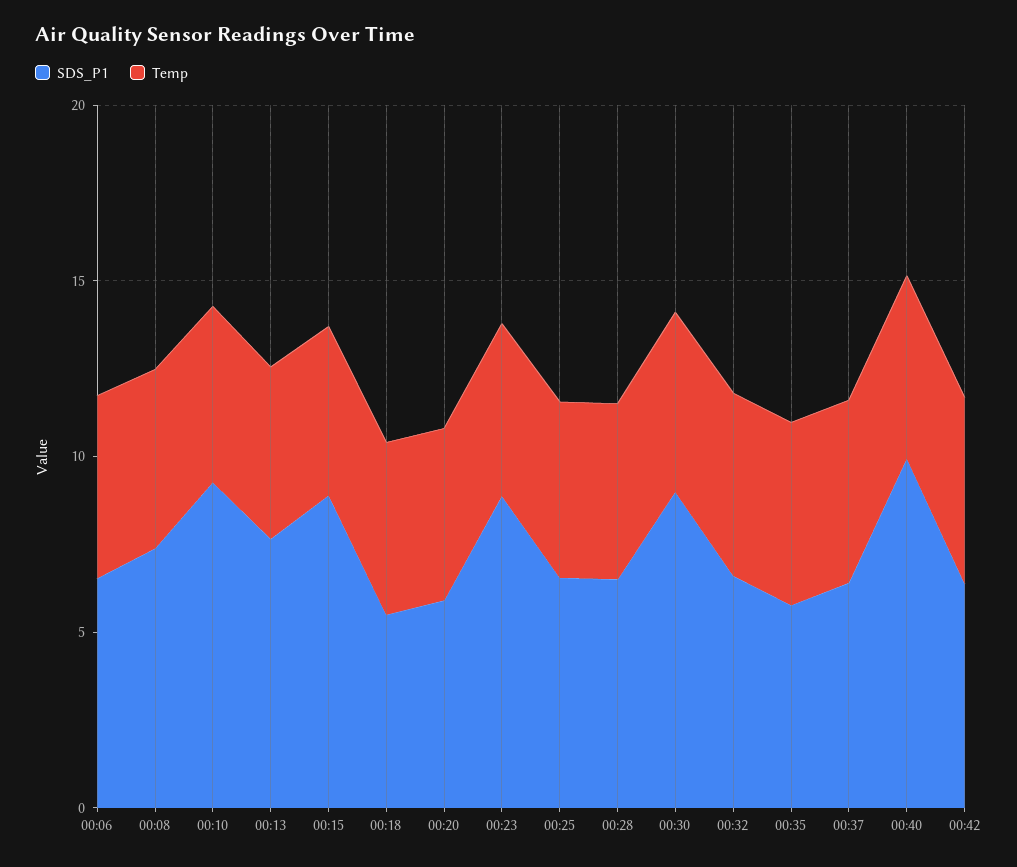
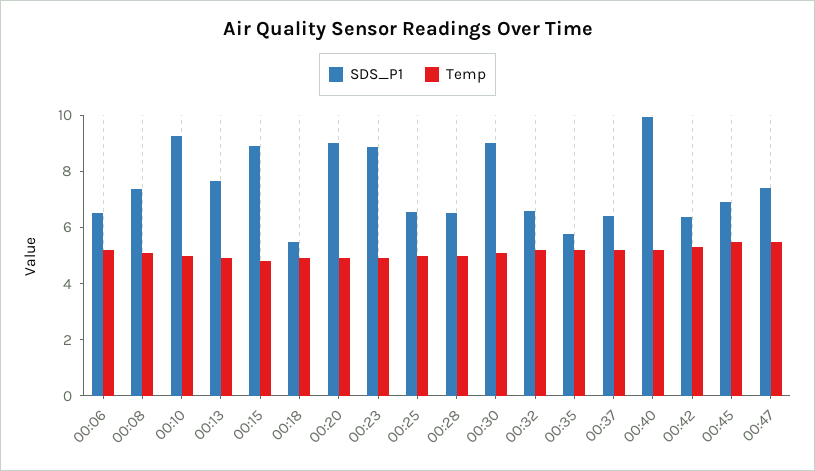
SDS_P1, 00:20: 6 -> 9
SDS_P1, 00:45: none -> 7
Temp, 00:45: none -> 5.5
SDS_P1, 00:47: none -> 7.5
Temp, 00:47: none -> 5.5

